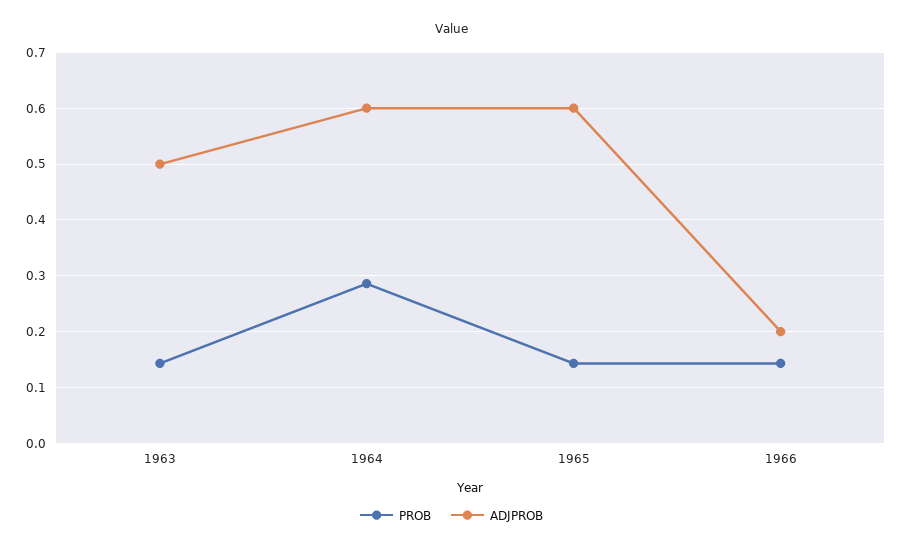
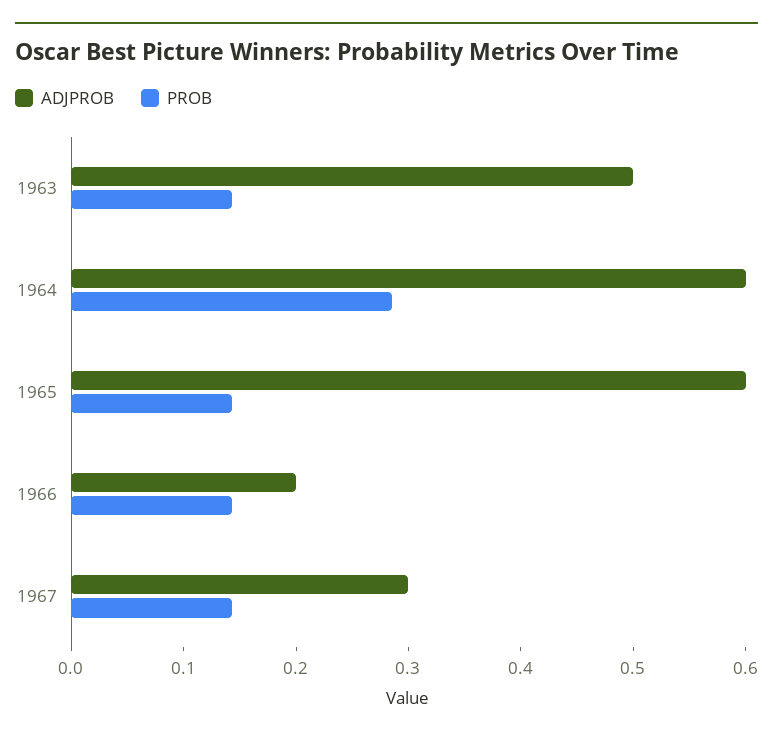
ADJPROB, 1967: none -> 0.3
PROB, 1967: none -> 0.14

